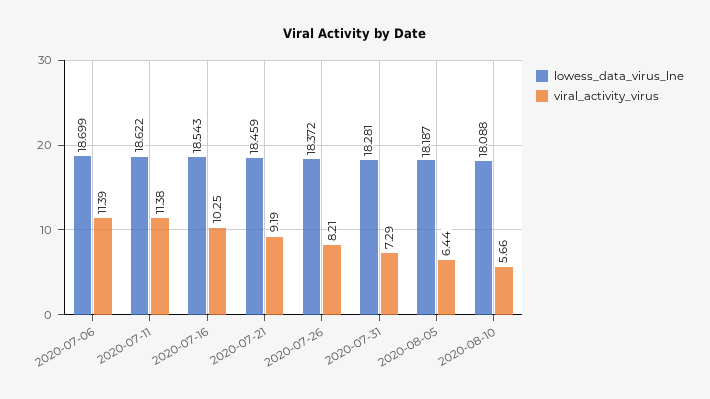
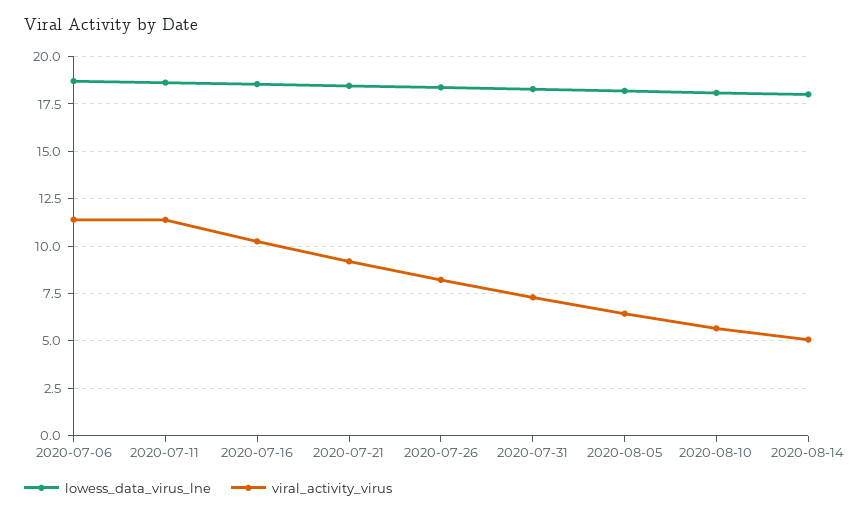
lowess_data_virus_lne, 2020-08-14: none -> 18
viral_activity_virus, 2020-08-14: none -> 5

